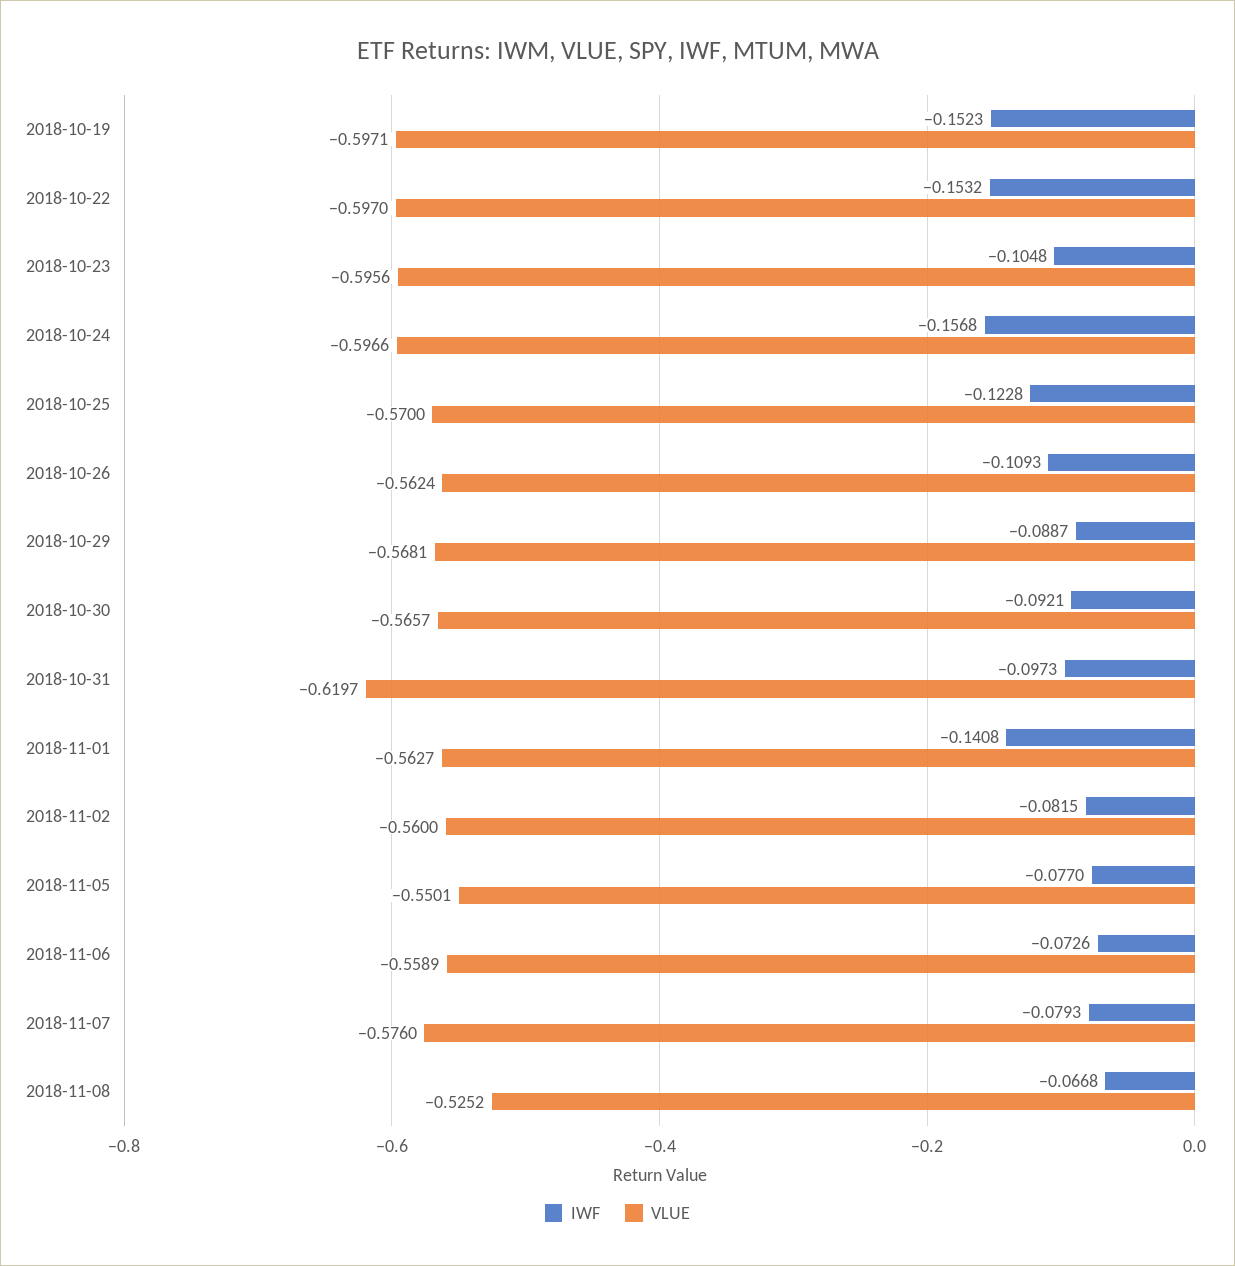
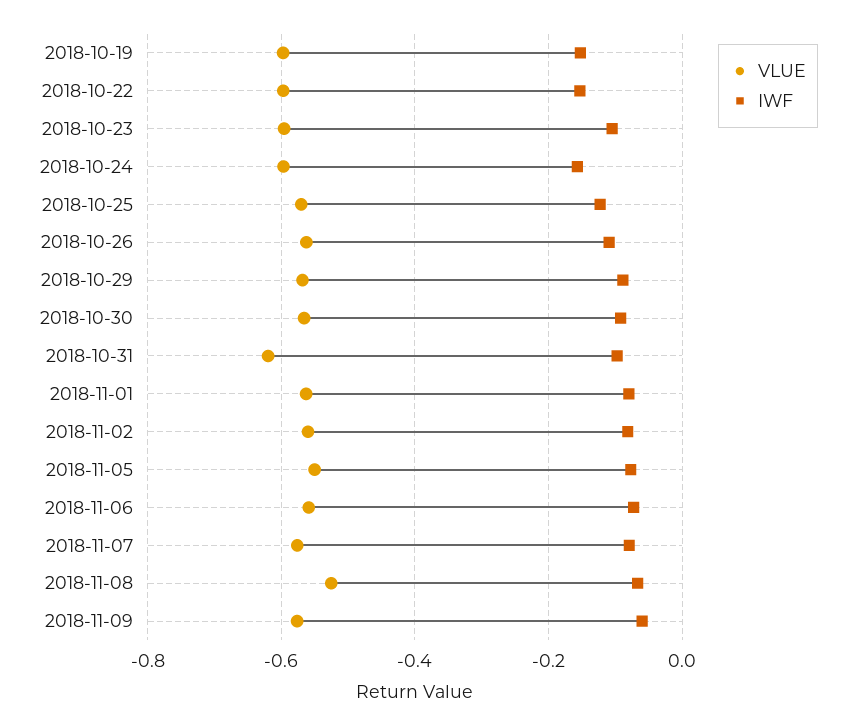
IWF, 2018-11-01: -0.1408 -> -0.08
VLUE, 2018-11-09: none -> -0.58
IWF, 2018-11-09: none -> -0.06

